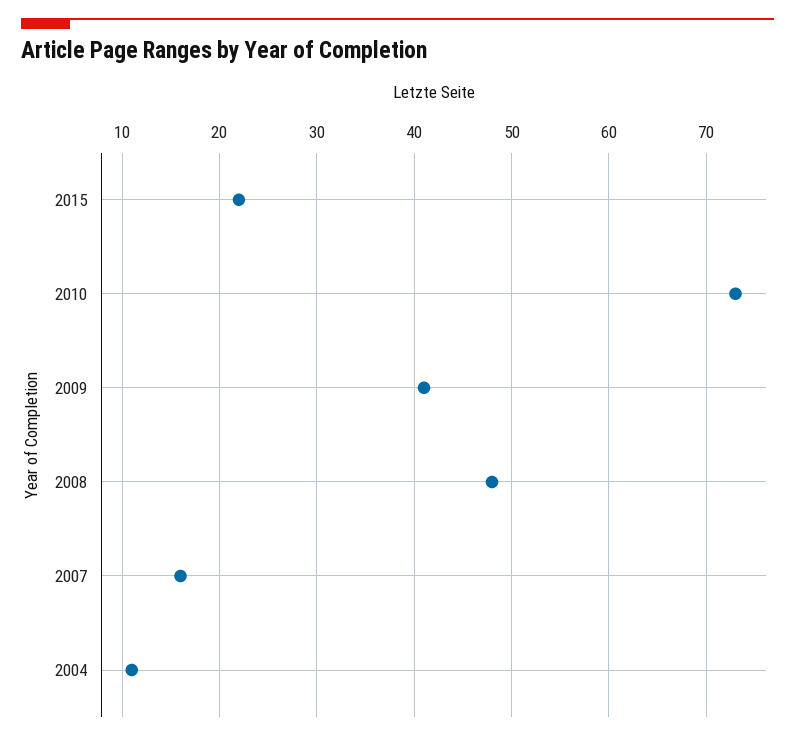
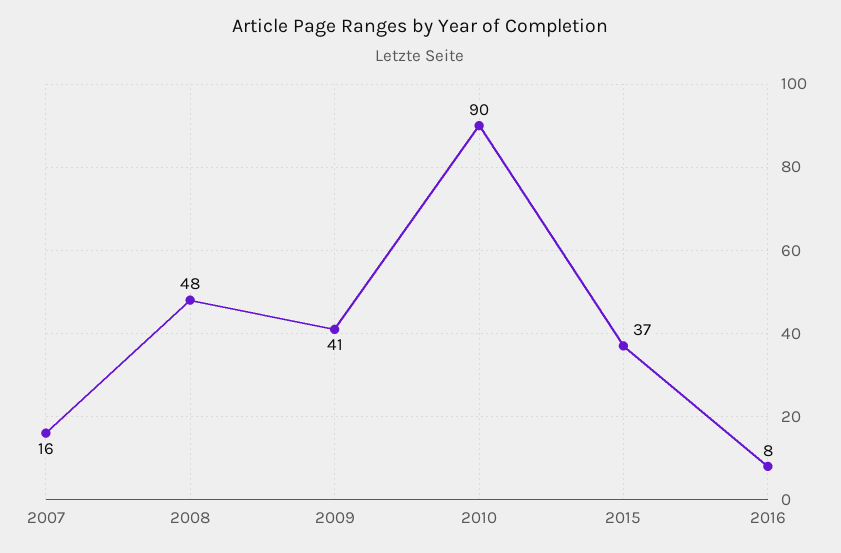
2015: 22 -> 37
2010: 73 -> 90
2004: 11 -> none
2016: none -> 8

